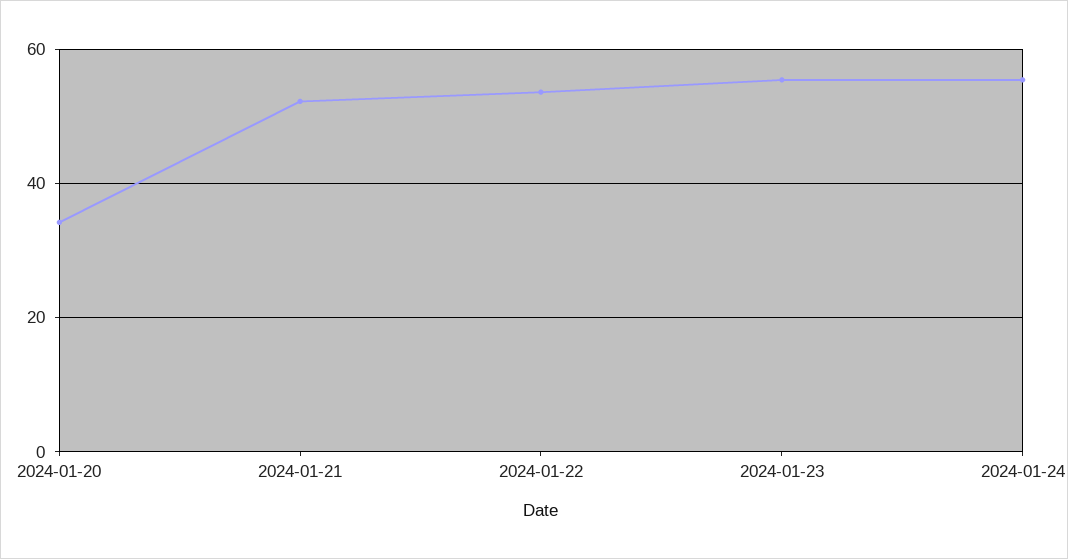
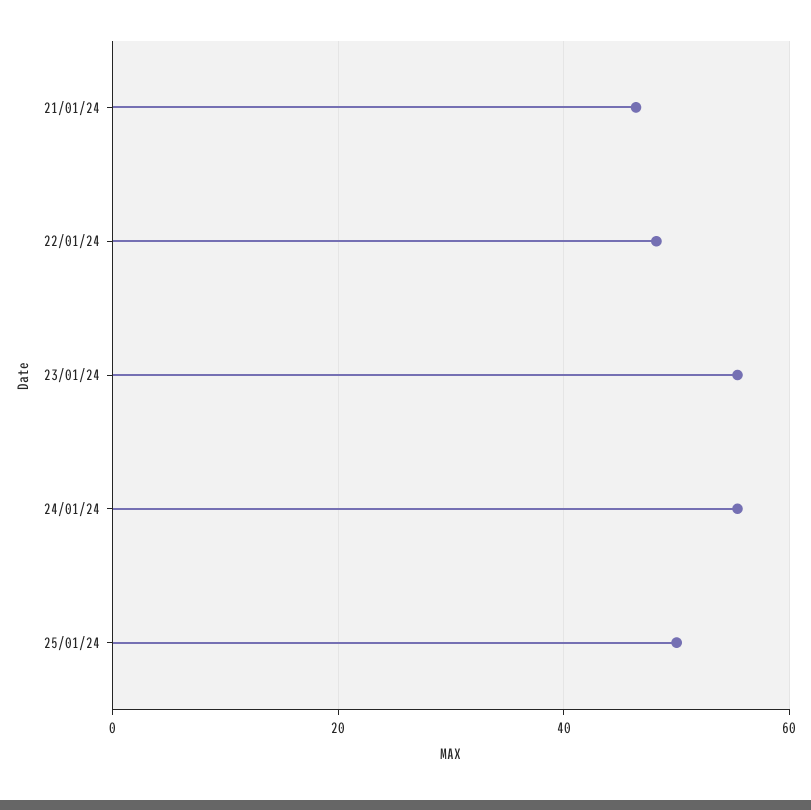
2024-01-20: 34 -> none
2024-01-21: 52 -> 46
2024-01-22: 54 -> 48
25/01/24: none -> 50

